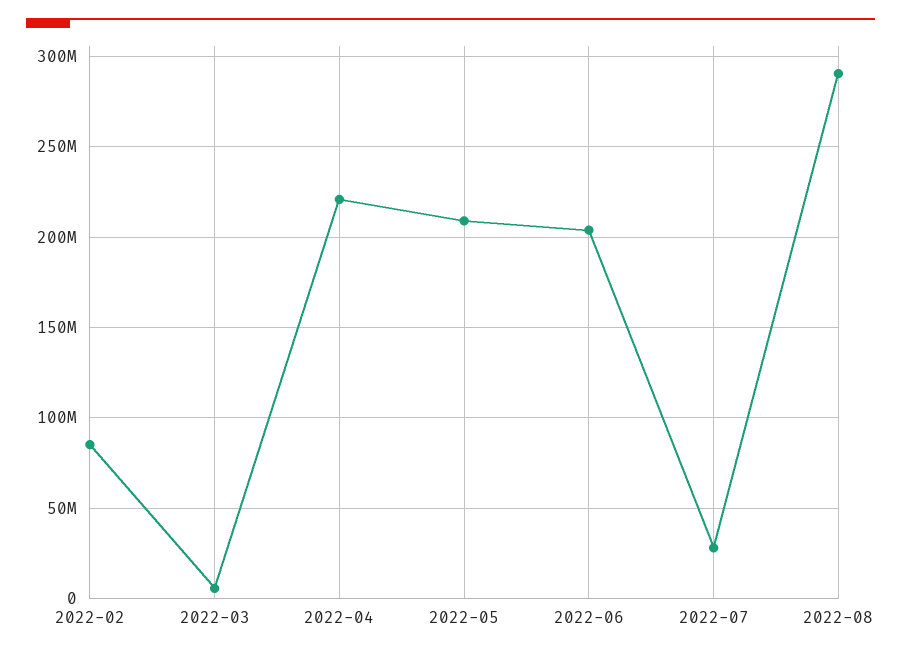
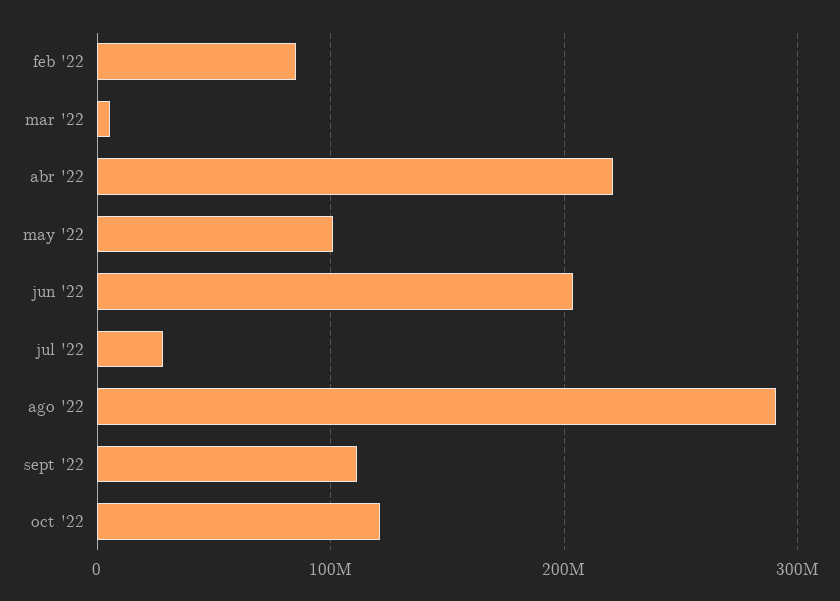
2022-05: 210000000 -> 100000000
sept '22: none -> 110000000
oct '22: none -> 120000000

